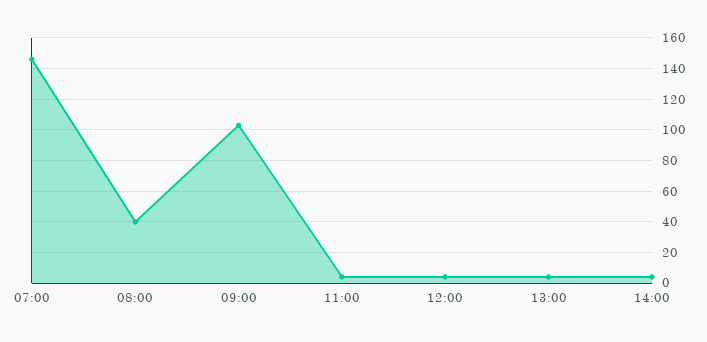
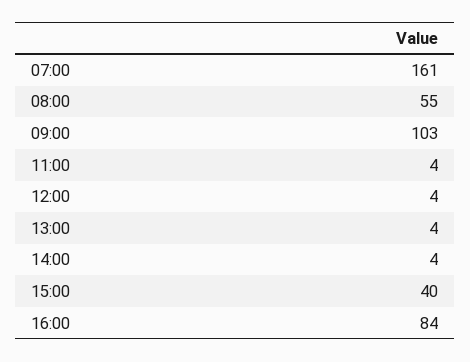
07:00: 145 -> 161
08:00: 40 -> 55
15:00: none -> 40
16:00: none -> 84

